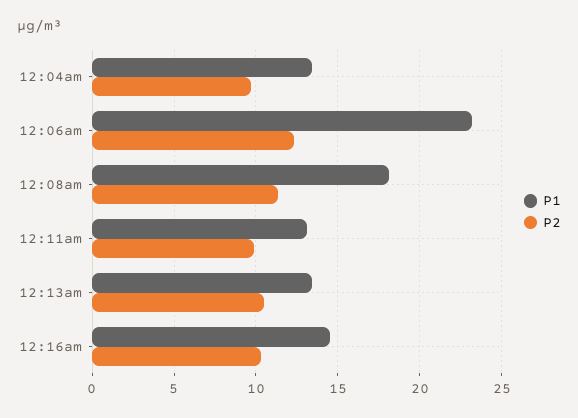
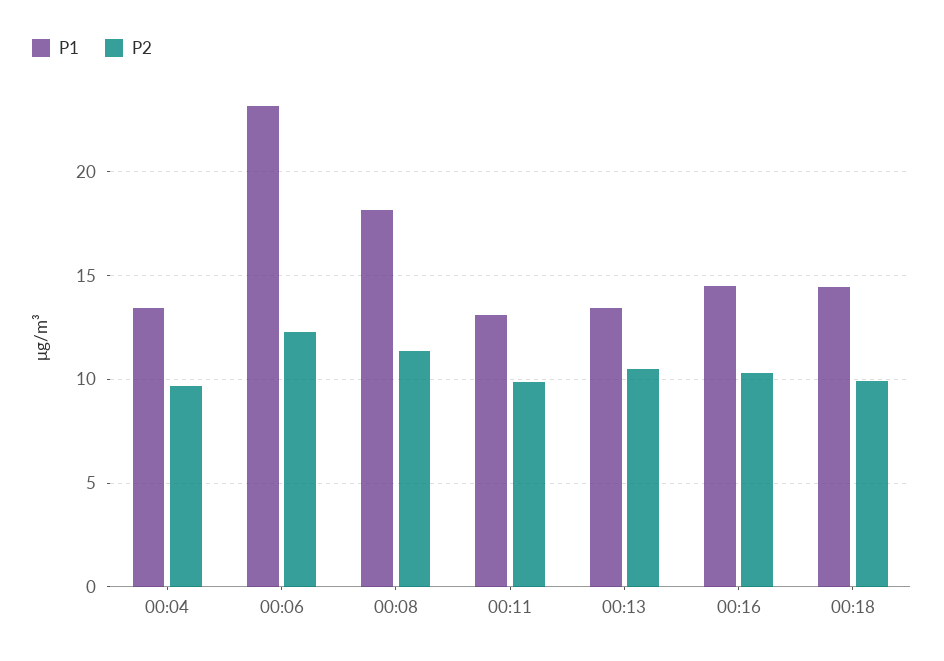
P1, 00:18: none -> 14.5
P2, 00:18: none -> 10

